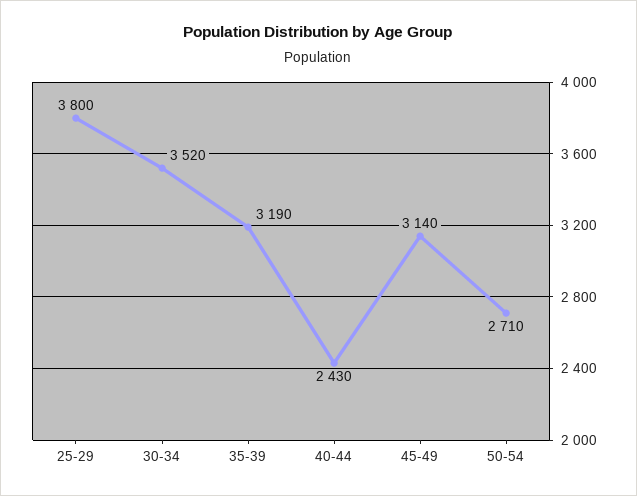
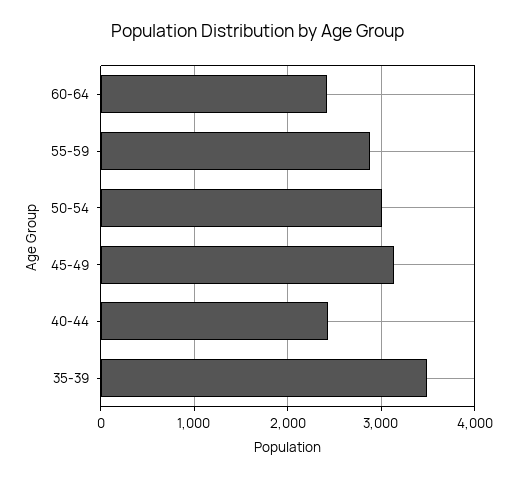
25-29: 3800 -> none
30-34: 3520 -> none
35-39: 3190 -> 3500
50-54: 2710 -> 3000
60-64: none -> 2400
55-59: none -> 2900

